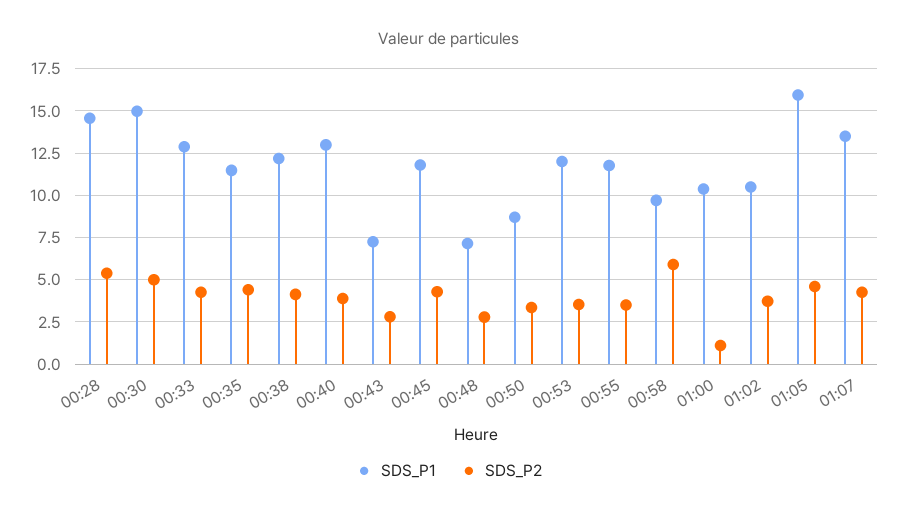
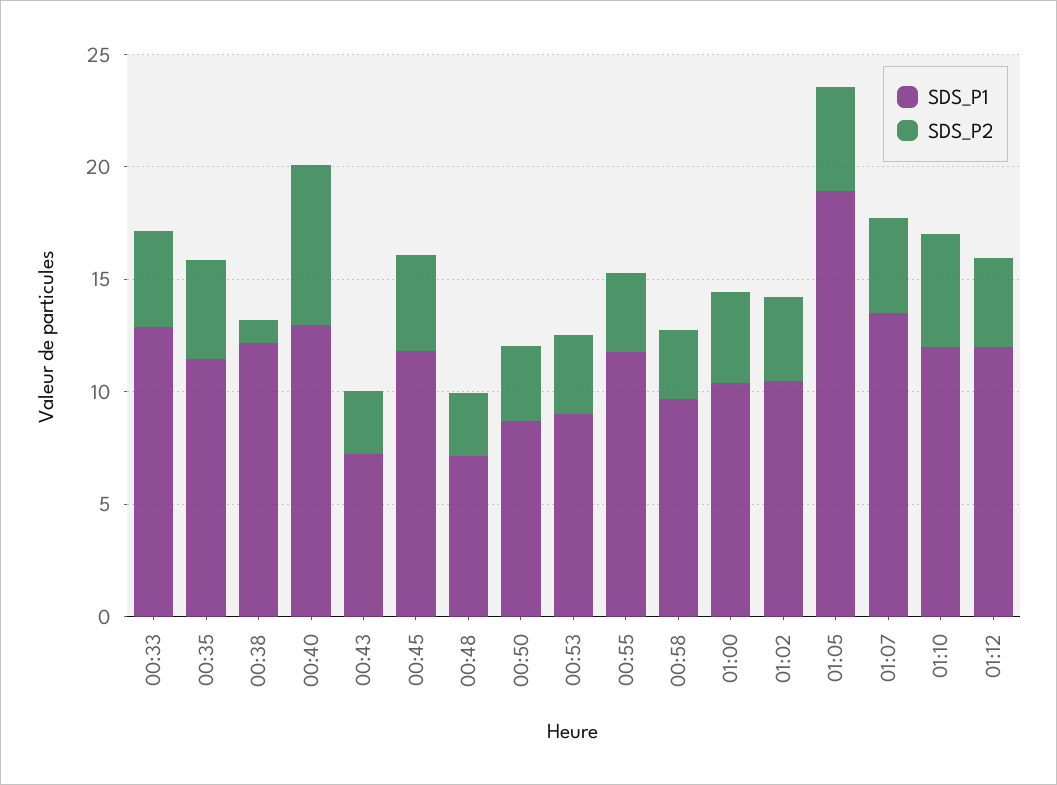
SDS_P1, 00:28: 14.5 -> none
SDS_P2, 00:28: 5.5 -> none
SDS_P1, 00:30: 15 -> none
SDS_P2, 00:30: 5 -> none
SDS_P2, 00:38: 4 -> 1
SDS_P2, 00:40: 4 -> 7
SDS_P1, 00:53: 12 -> 9
SDS_P2, 00:58: 6 -> 3
SDS_P2, 01:00: 1 -> 4
SDS_P1, 01:05: 16 -> 19
SDS_P1, 01:10: none -> 12
SDS_P2, 01:10: none -> 5
SDS_P1, 01:12: none -> 12
SDS_P2, 01:12: none -> 4

